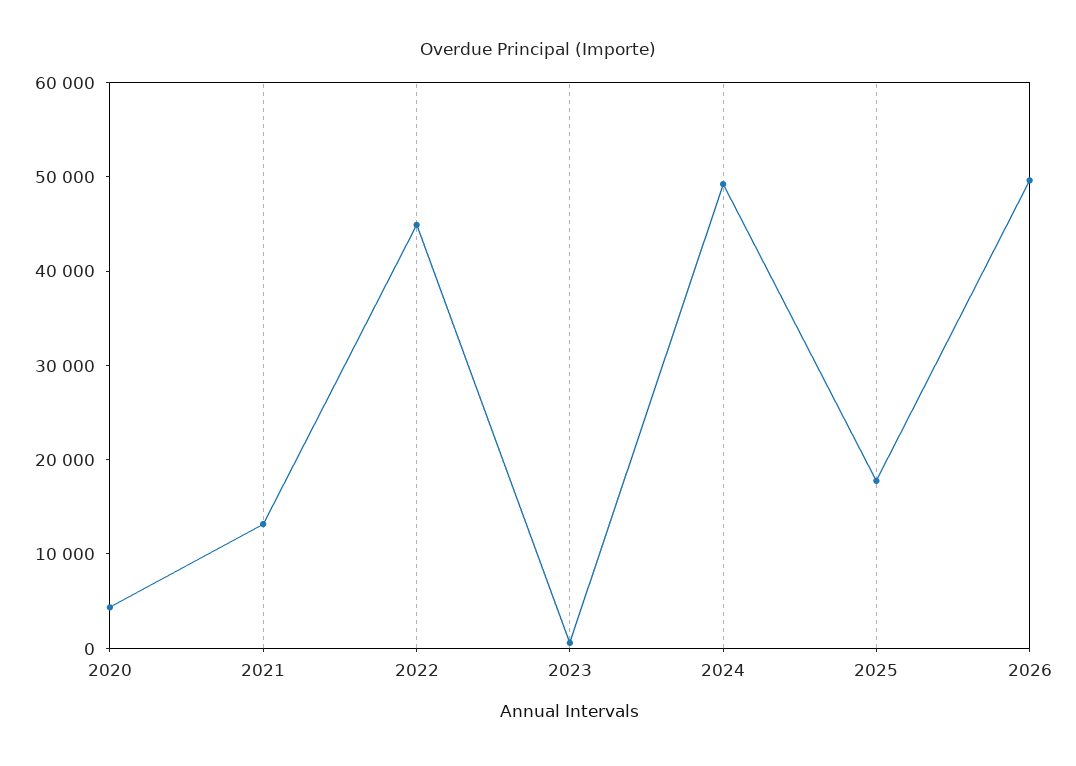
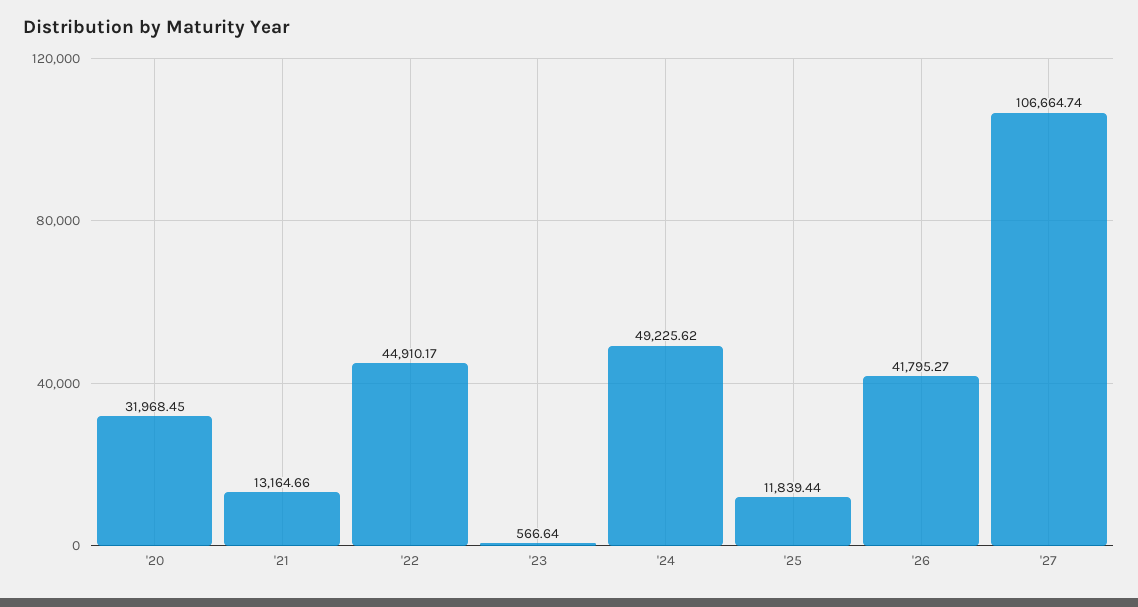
2020: 4000 -> 31968.45
2025: 18000 -> 11839.44
2026: 50000 -> 41795.27
'27: none -> 106664.74

